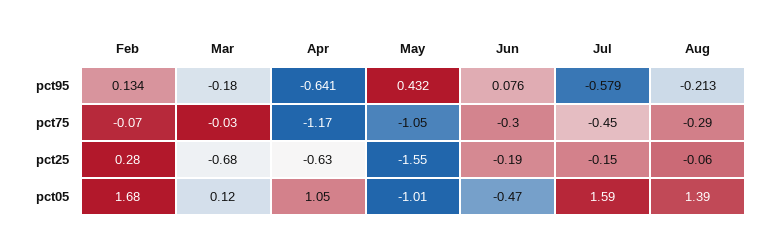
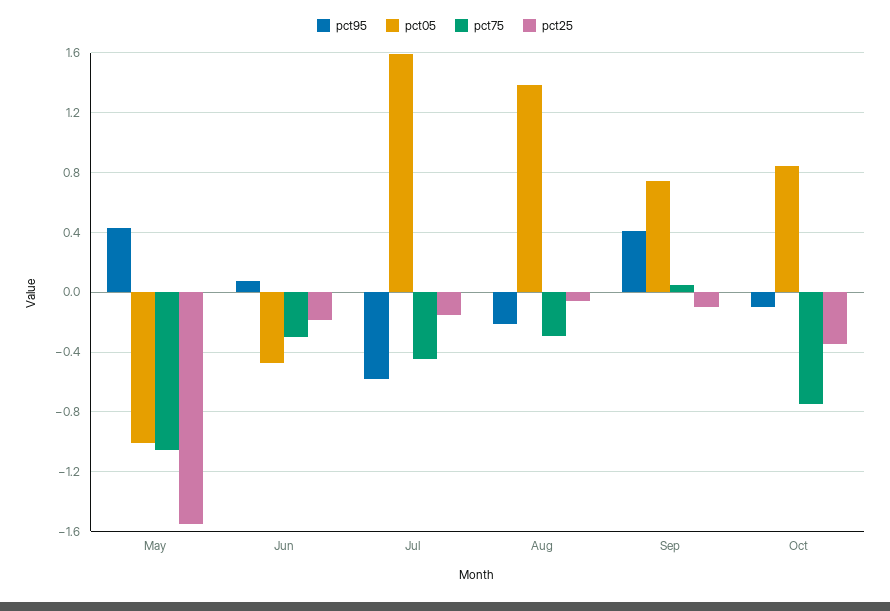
pct95, Feb: 0.134 -> none
pct95, Mar: -0.18 -> none
pct95, Apr: -0.641 -> none
pct75, Feb: -0.07 -> none
pct75, Mar: -0.03 -> none
pct75, Apr: -1.17 -> none
pct25, Feb: 0.28 -> none
pct25, Mar: -0.68 -> none
pct25, Apr: -0.63 -> none
pct05, Feb: 1.68 -> none
pct05, Mar: 0.12 -> none
pct05, Apr: 1.05 -> none
pct95, Sep: none -> 0.4
pct05, Sep: none -> 0.75
pct75, Sep: none -> 0.05
pct25, Sep: none -> -0.1
pct95, Oct: none -> -0.1
pct05, Oct: none -> 0.85
pct75, Oct: none -> -0.75
pct25, Oct: none -> -0.35

